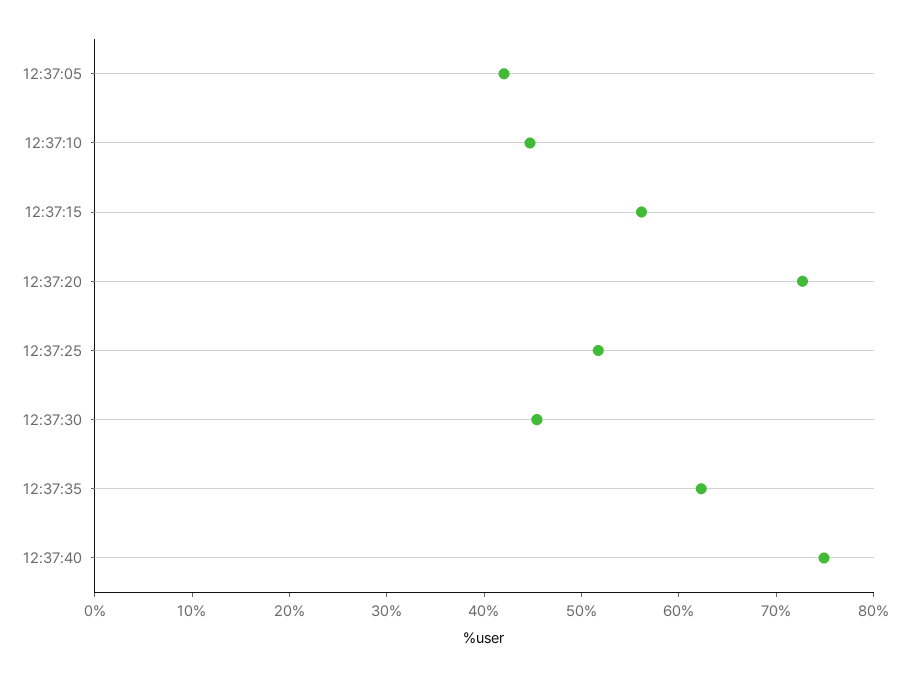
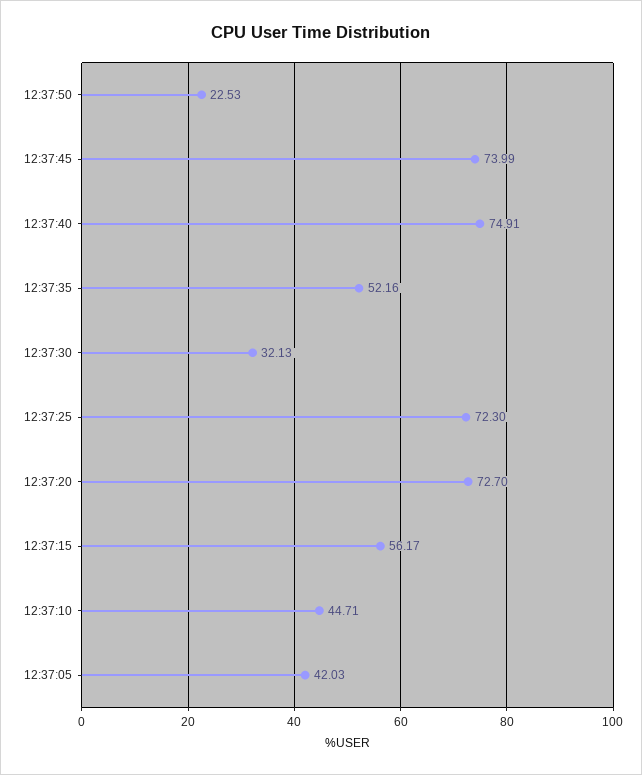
12:37:25: 52 -> 72.3
12:37:30: 46 -> 32.13
12:37:35: 62 -> 52.16
12:37:50: none -> 22.53
12:37:45: none -> 73.99

